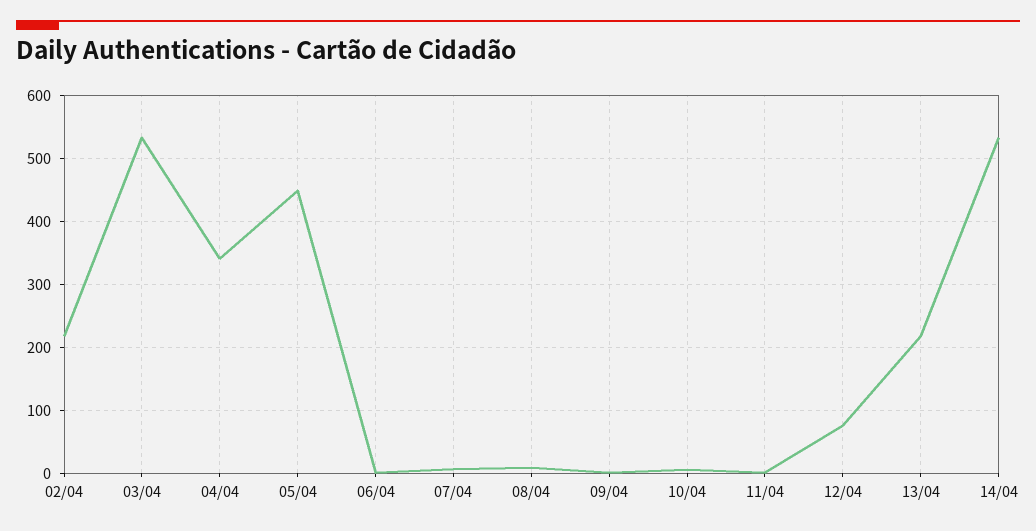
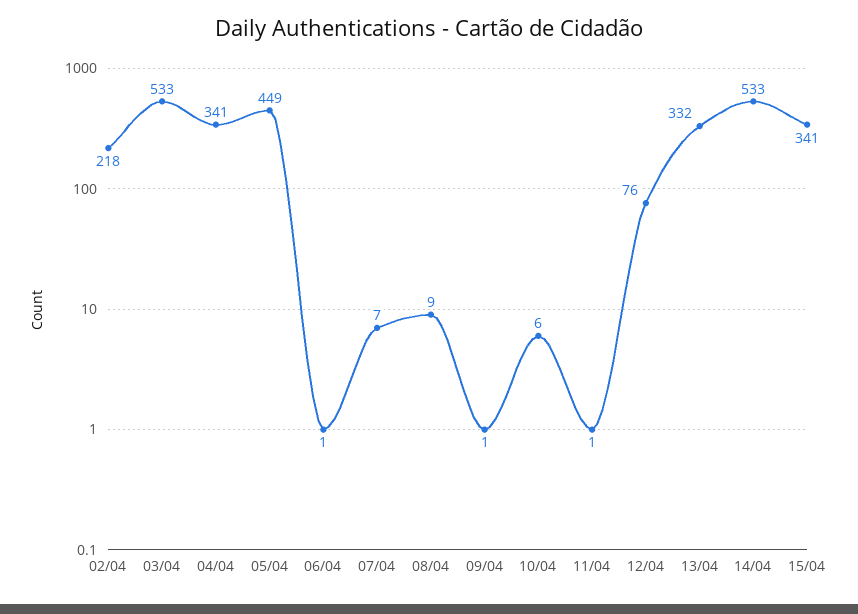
13/04: 220 -> 332
15/04: none -> 341

